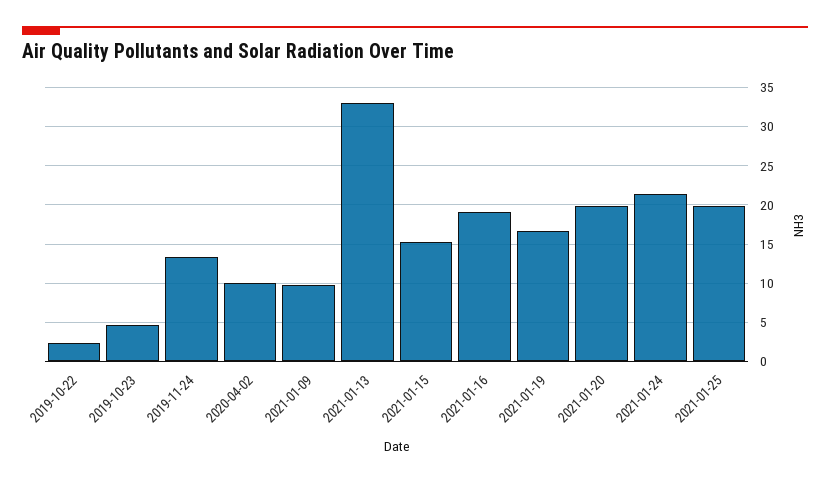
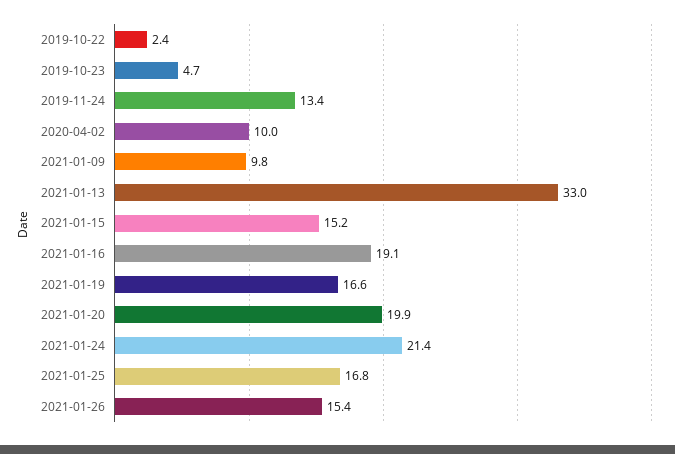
2021-01-25: 20 -> 16.8
2021-01-26: none -> 15.4

